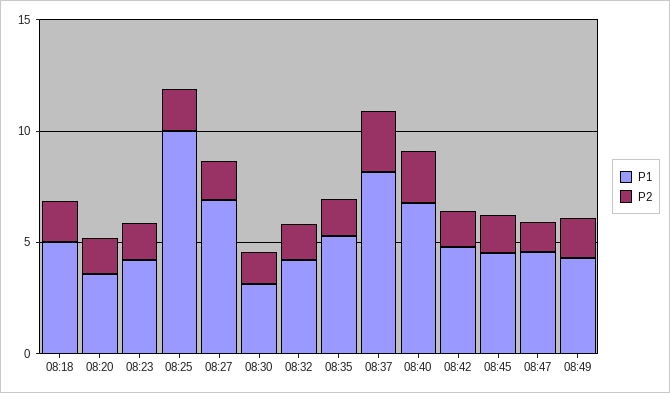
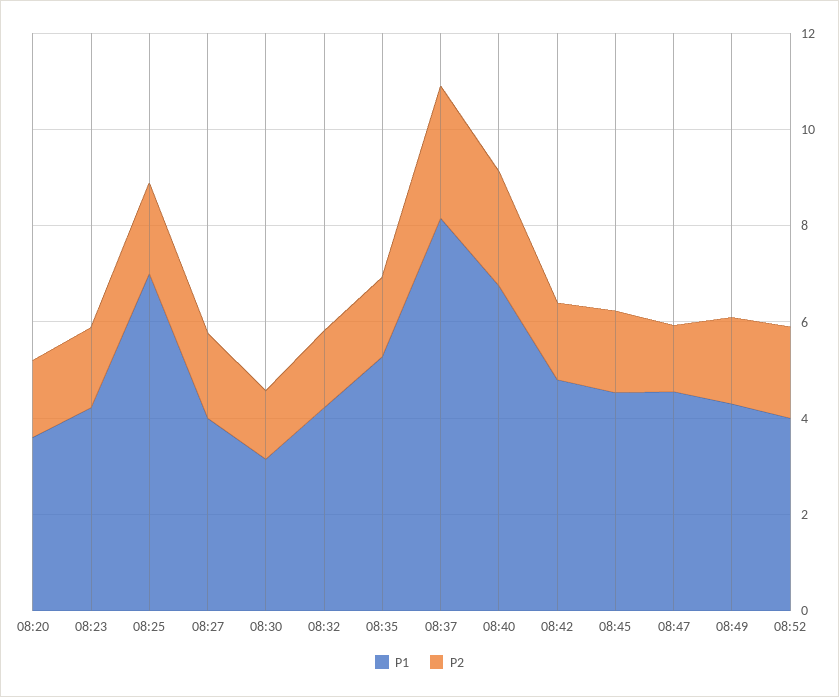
P1, 08:18: 5 -> none
P2, 08:18: 2 -> none
P1, 08:25: 10 -> 7
P1, 08:27: 7 -> 4
P1, 08:52: none -> 4
P2, 08:52: none -> 2

